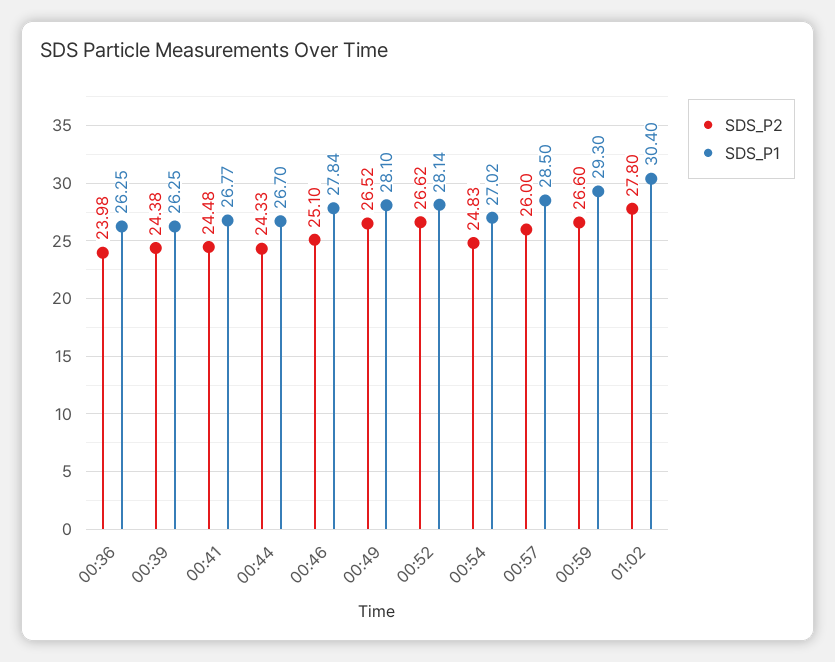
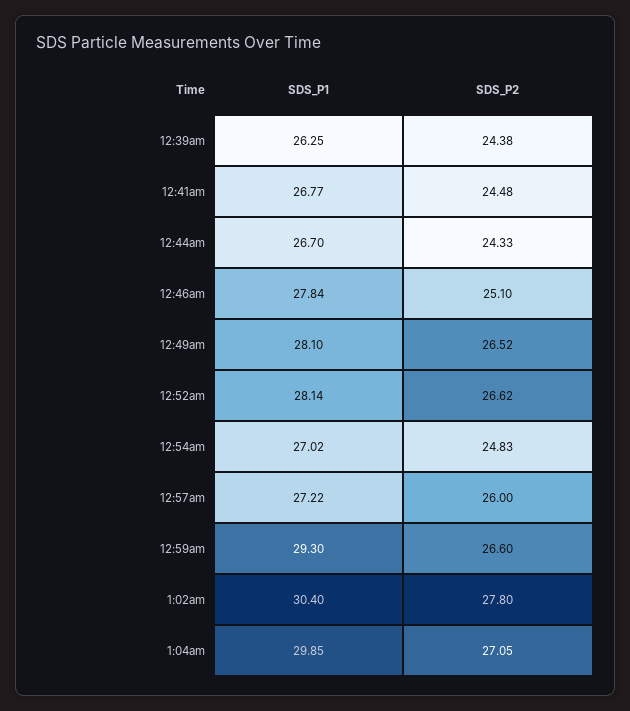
SDS_P2, 00:36: 23.98 -> none
SDS_P1, 00:36: 26.25 -> none
SDS_P1, 00:57: 28.5 -> 27.22
SDS_P1, 1:04am: none -> 29.85
SDS_P2, 1:04am: none -> 27.05

